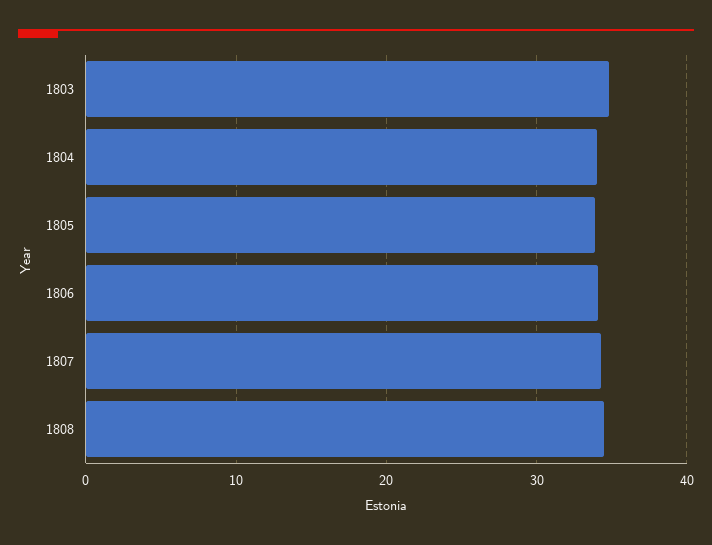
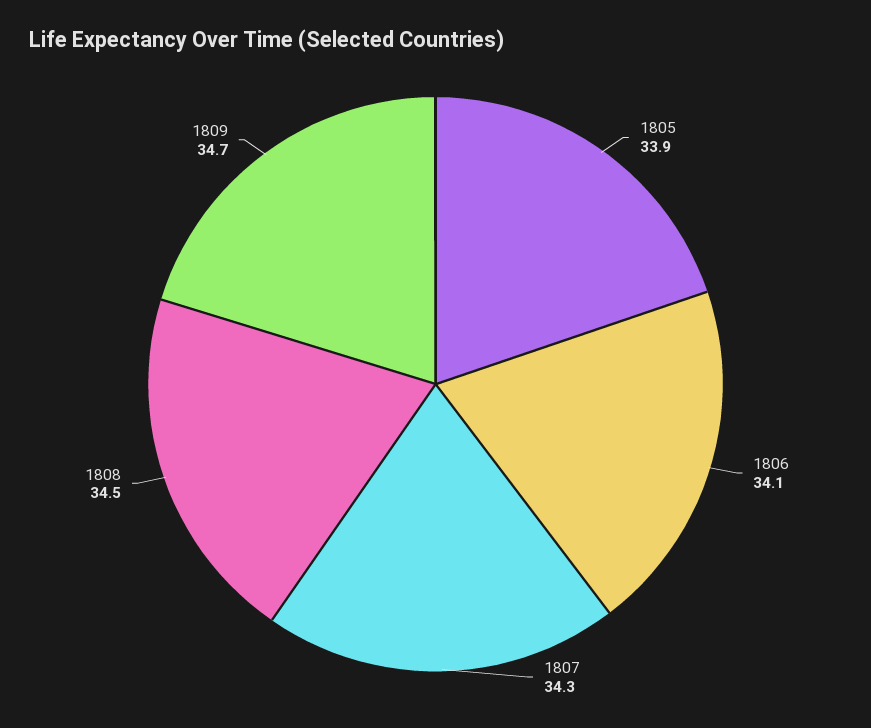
1803: 35 -> none
1804: 34 -> none
1809: none -> 34.7

